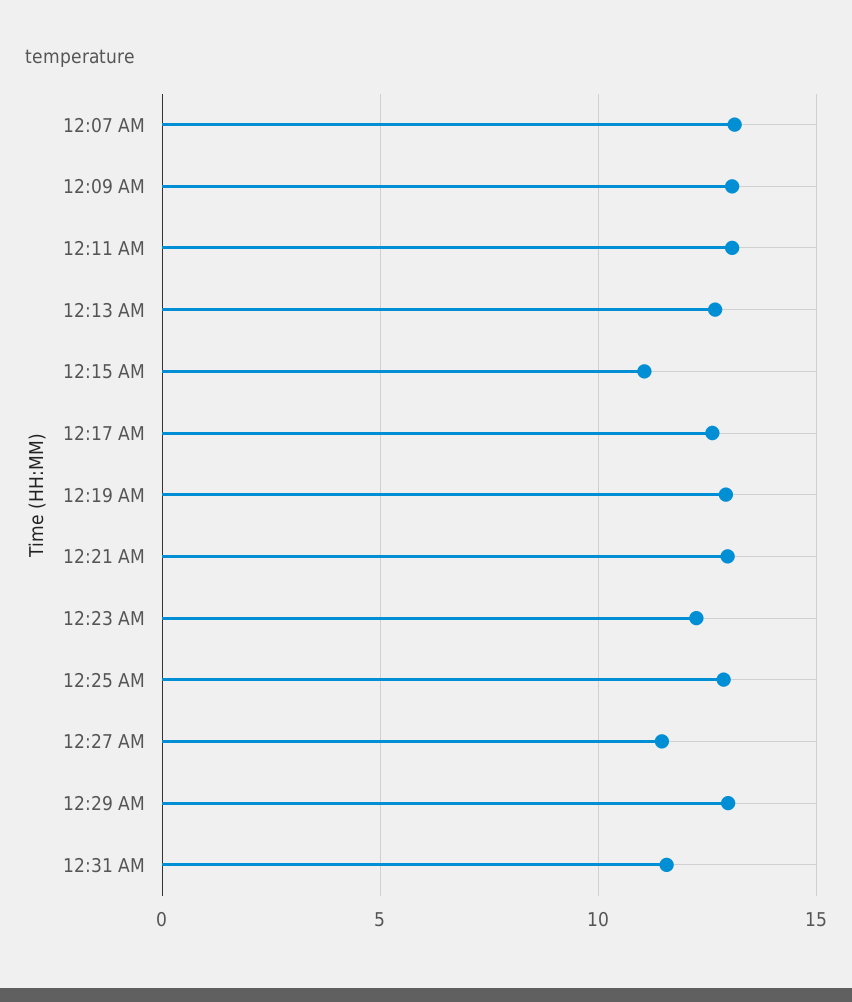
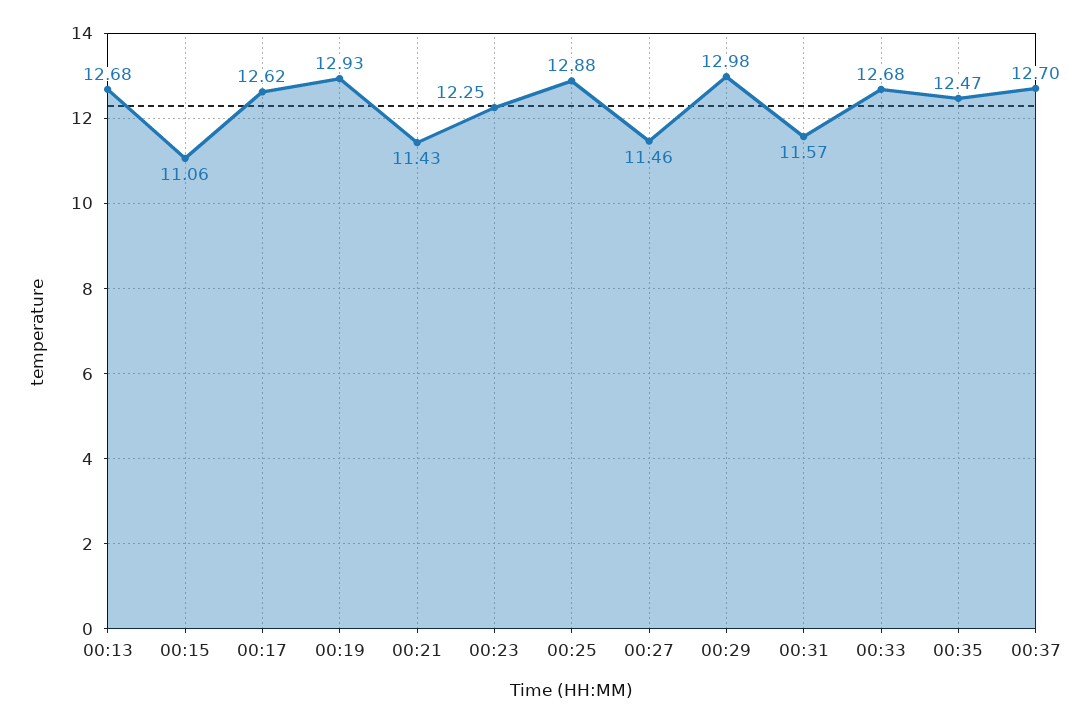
12:07 AM: 13 -> none
12:09 AM: 13 -> none
12:11 AM: 13 -> none
12:21 AM: 13 -> 11.43
00:33: none -> 12.68
00:35: none -> 12.47
00:37: none -> 12.7

